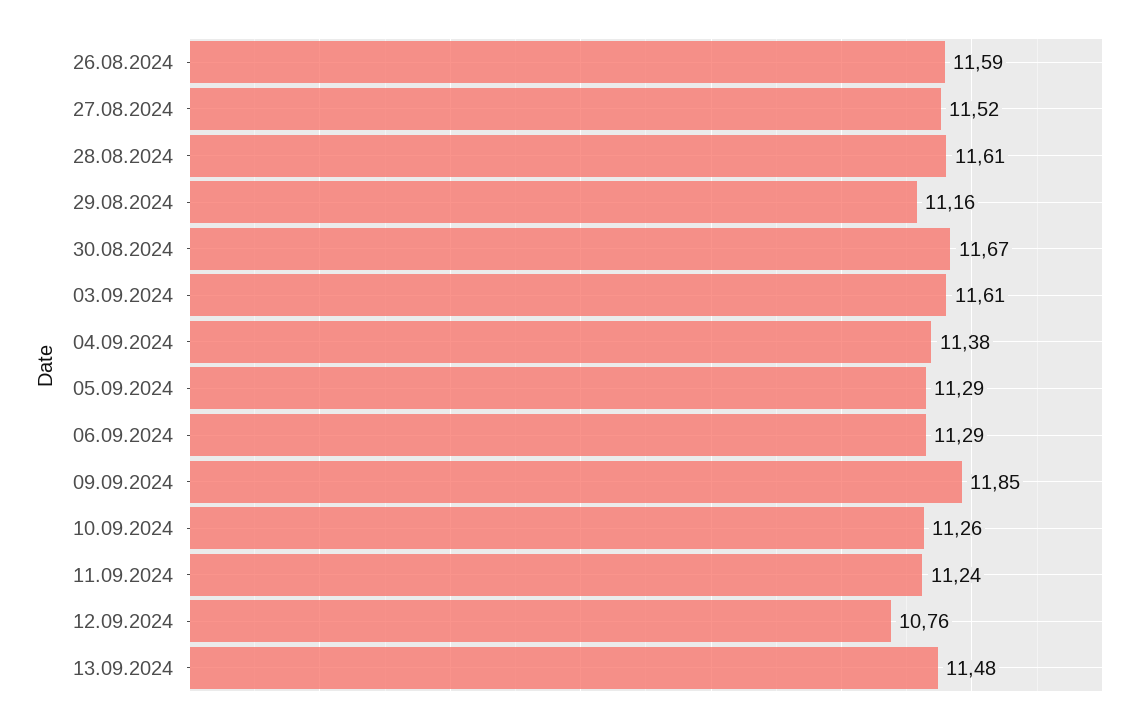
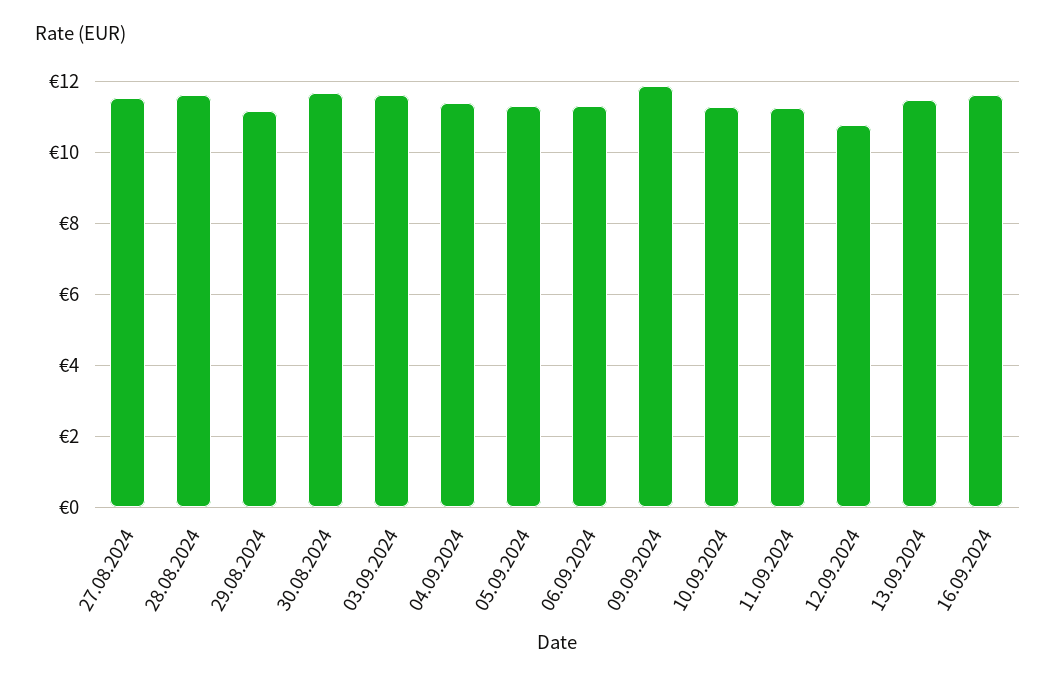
26.08.2024: 11.59 -> none
16.09.2024: none -> 11.6

